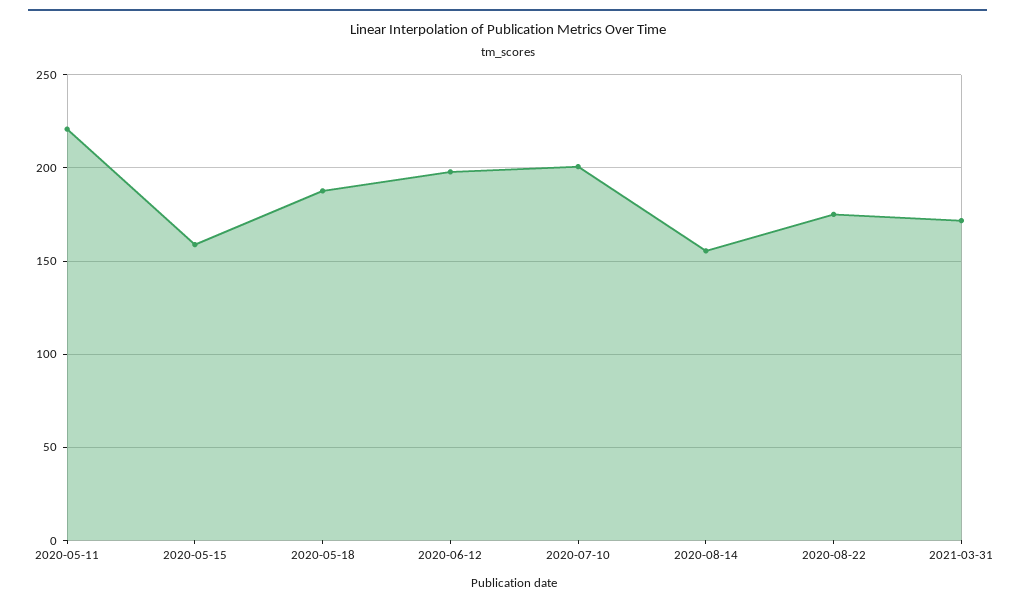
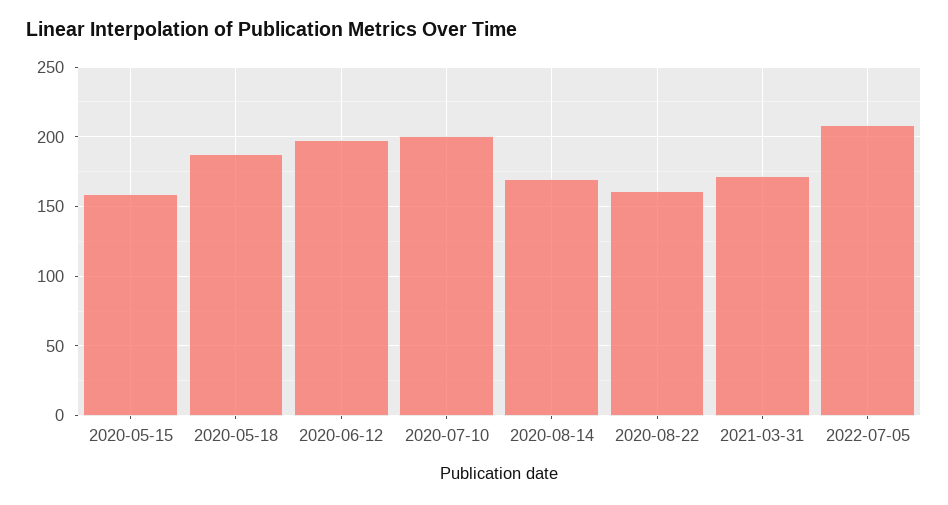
2020-05-11: 220 -> none
2020-08-14: 155 -> 170
2020-08-22: 175 -> 160
2022-07-05: none -> 210

